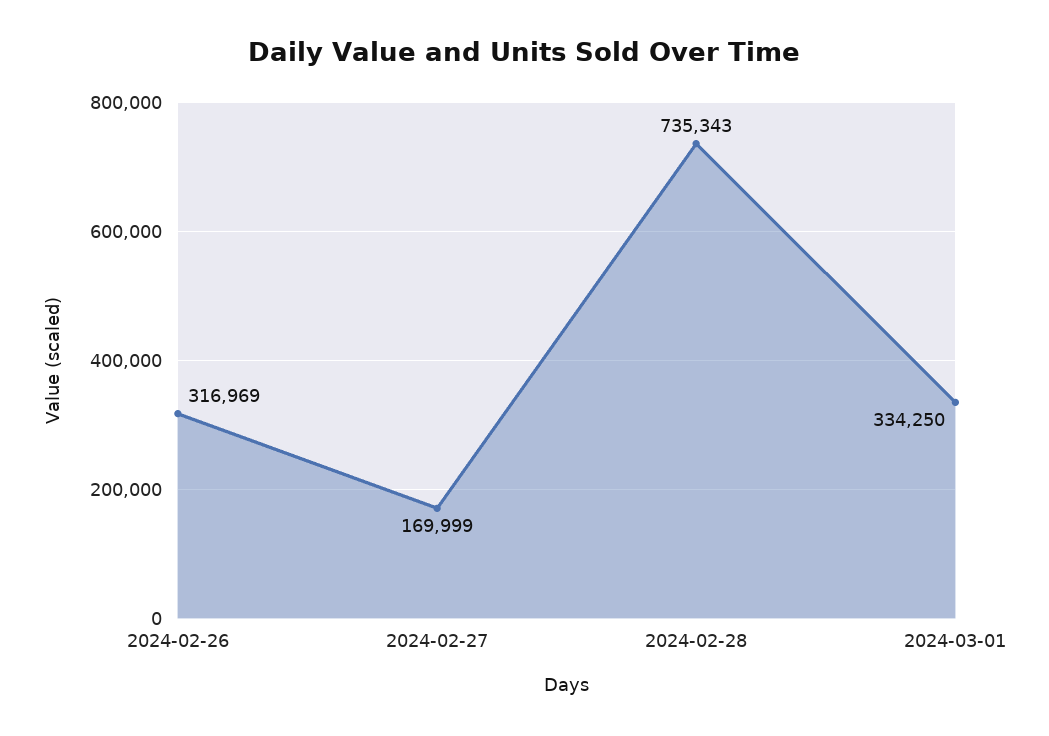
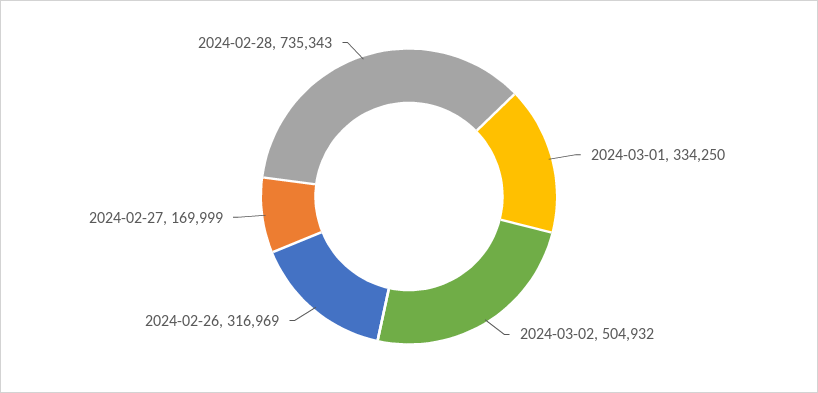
2024-03-02: none -> 504932

